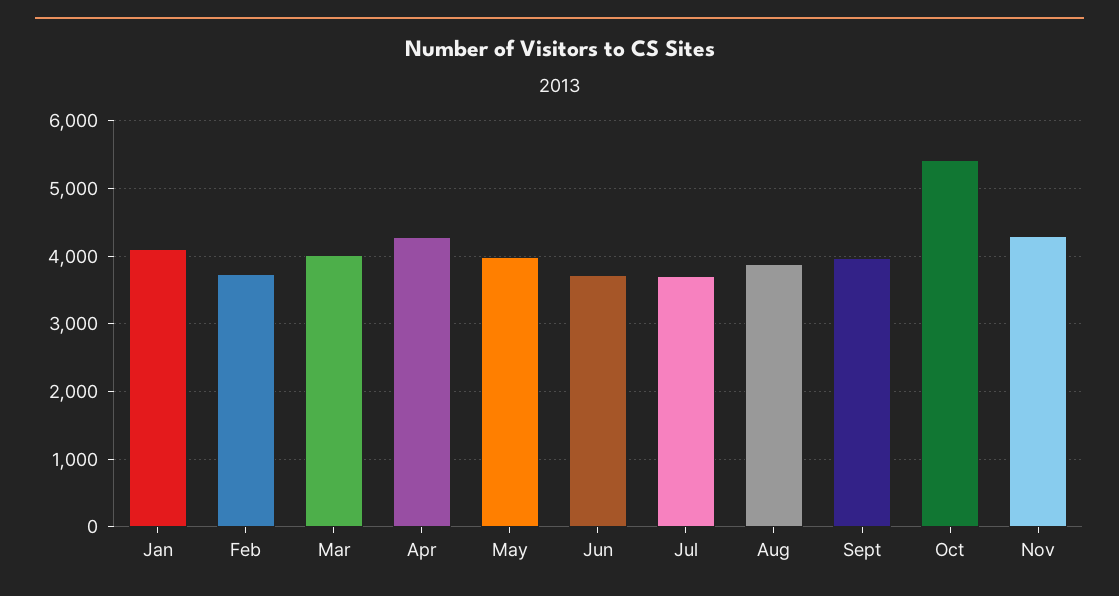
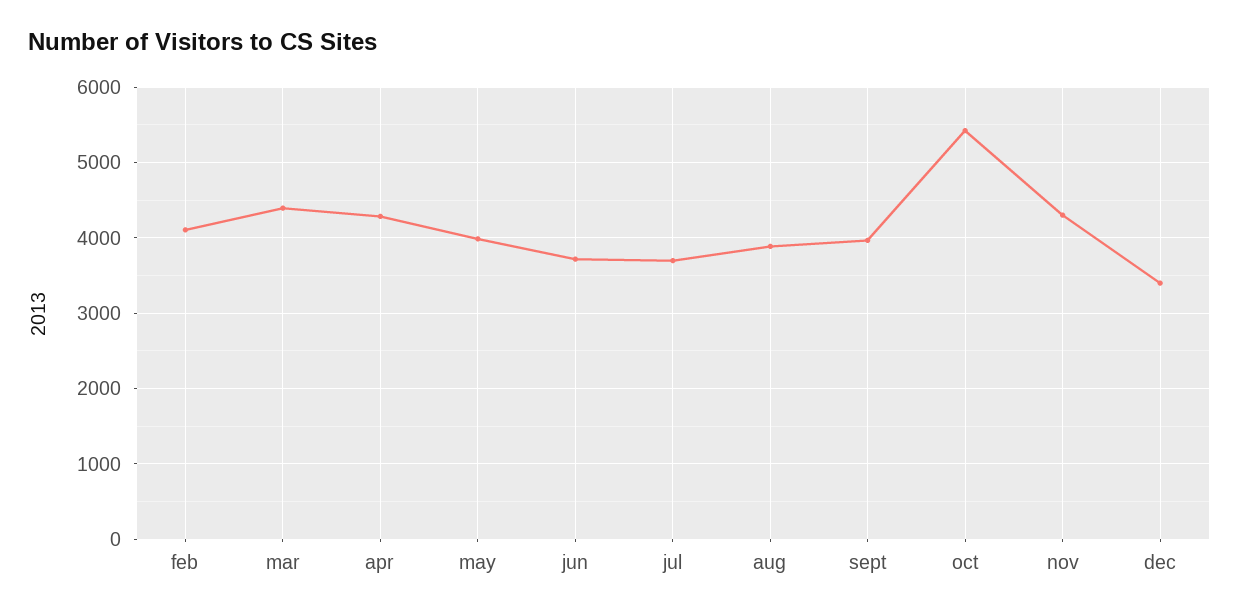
Jan: 4100 -> none
Feb: 3700 -> 4100
Mar: 4000 -> 4400
dec: none -> 3400

